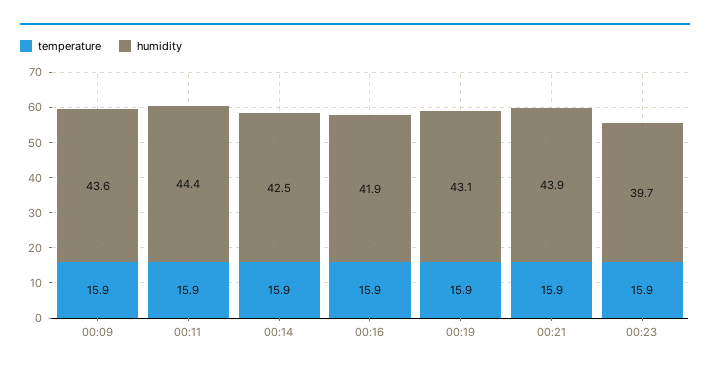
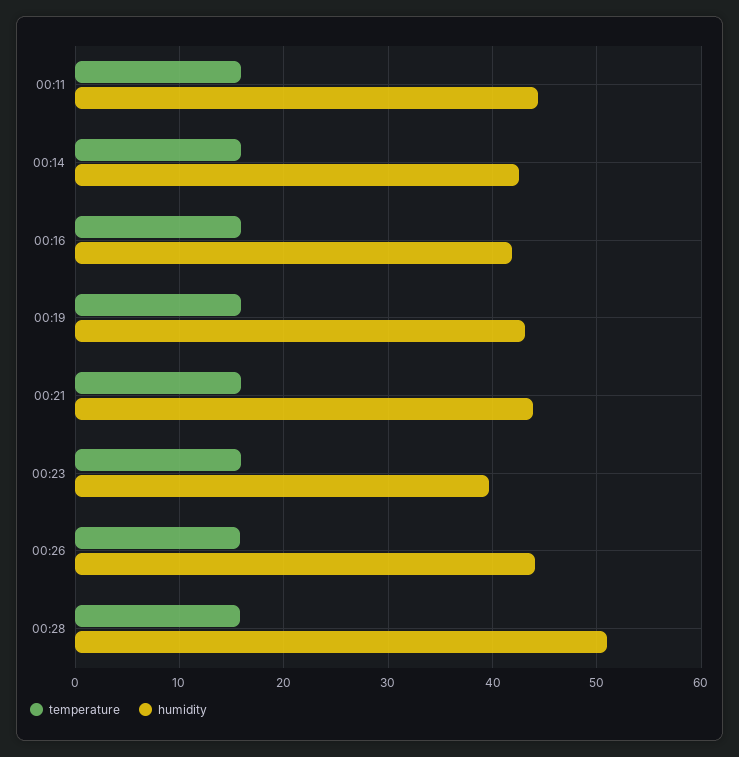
temperature, 00:09: 15.9 -> none
humidity, 00:09: 43.6 -> none
temperature, 00:26: none -> 16
humidity, 00:26: none -> 44
temperature, 00:28: none -> 16
humidity, 00:28: none -> 51

